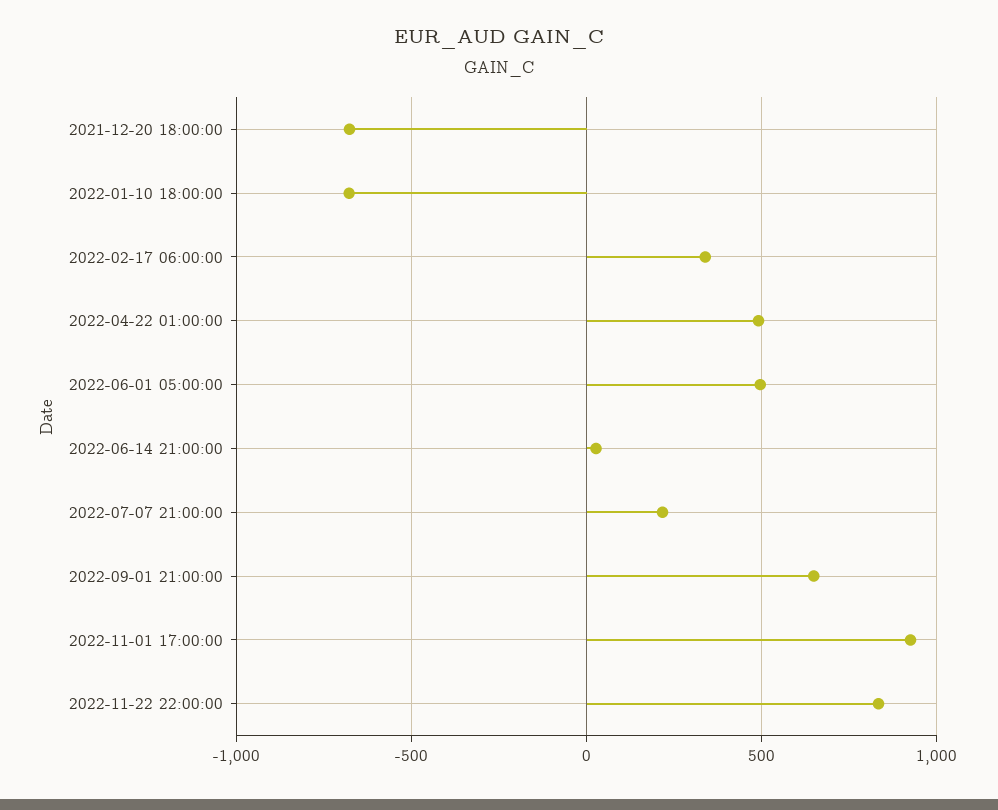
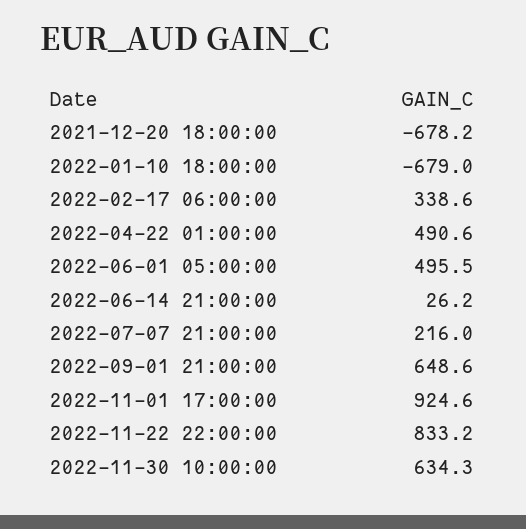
2022-11-30 10:00:00: none -> 634.3

